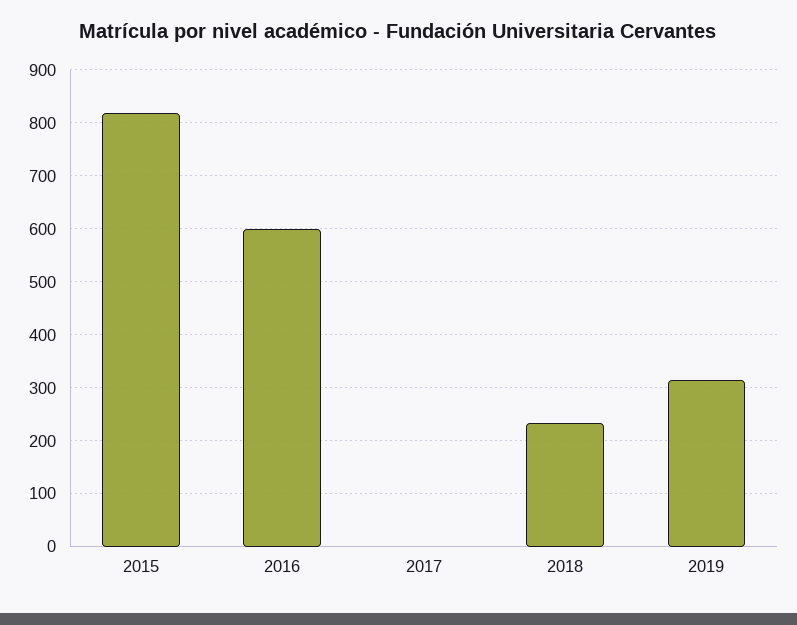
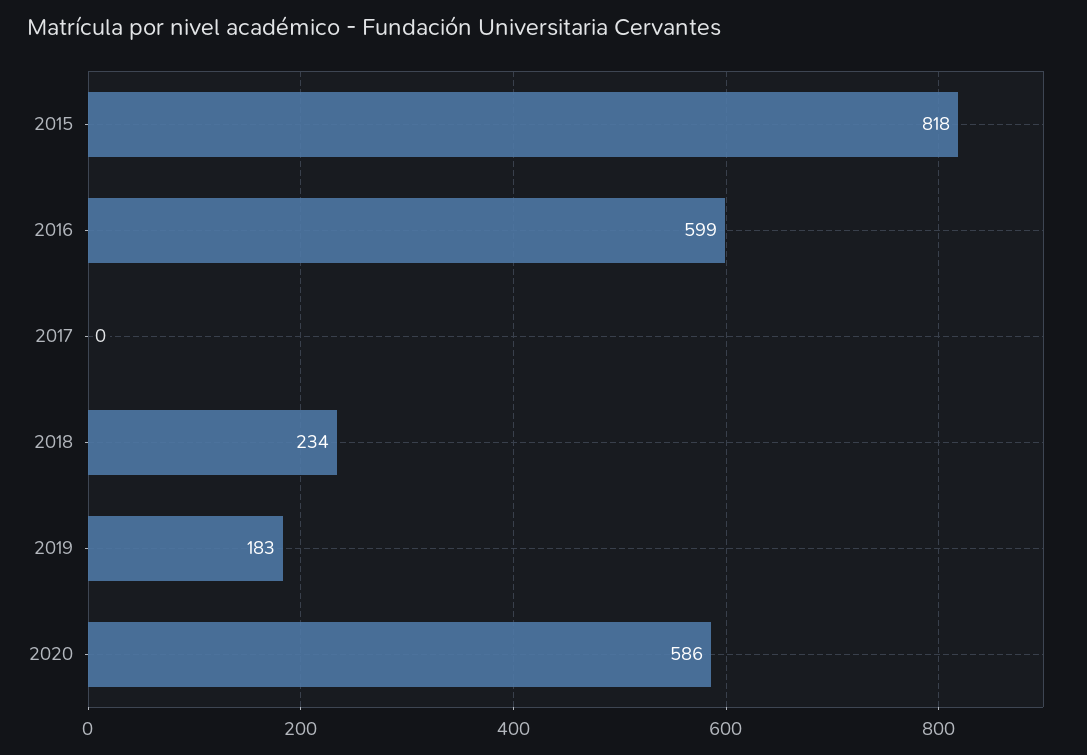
2019: 320 -> 183
2020: none -> 586

